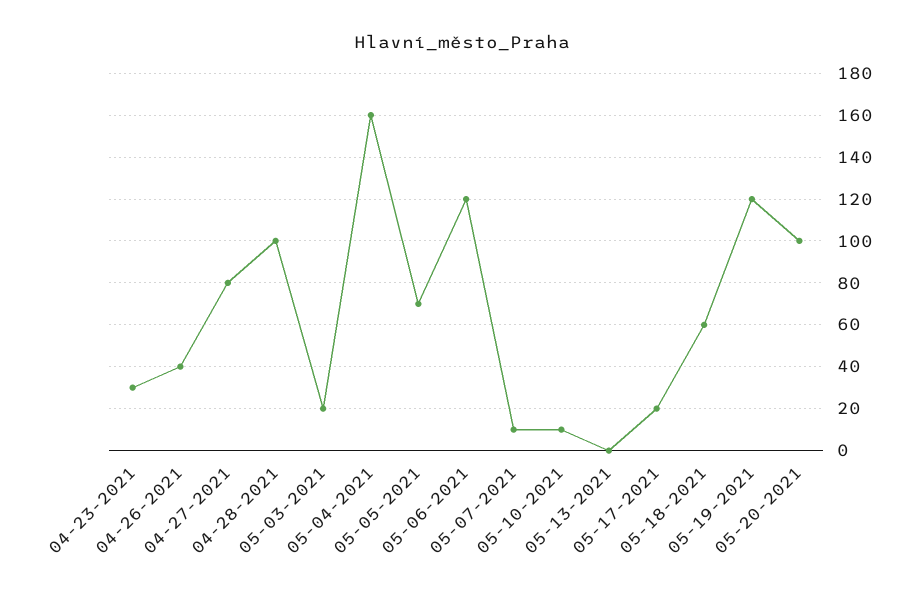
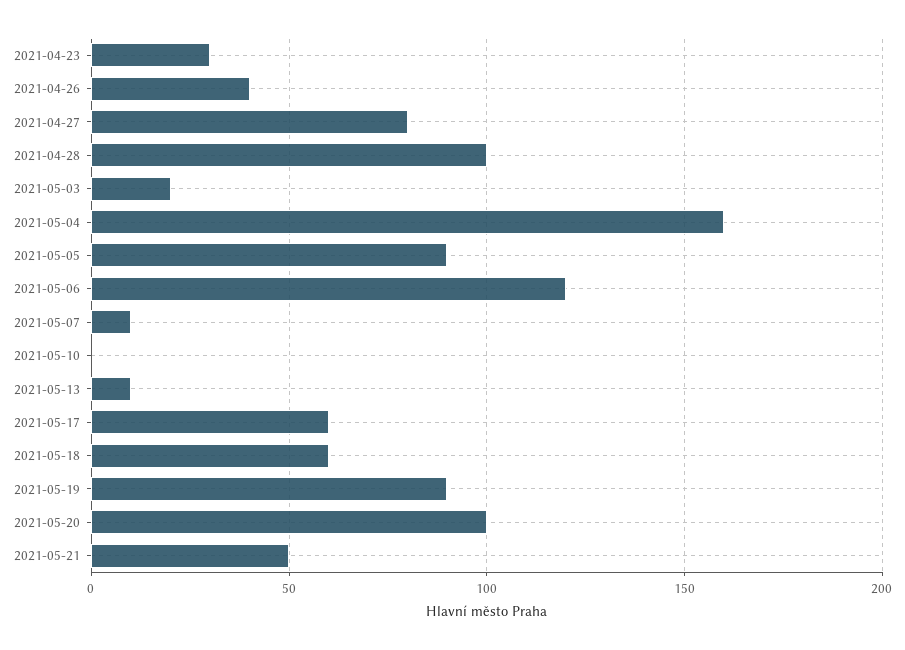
05-05-2021: 70 -> 90
05-10-2021: 10 -> 0
05-13-2021: 0 -> 10
05-17-2021: 20 -> 60
05-19-2021: 120 -> 90
2021-05-21: none -> 50

